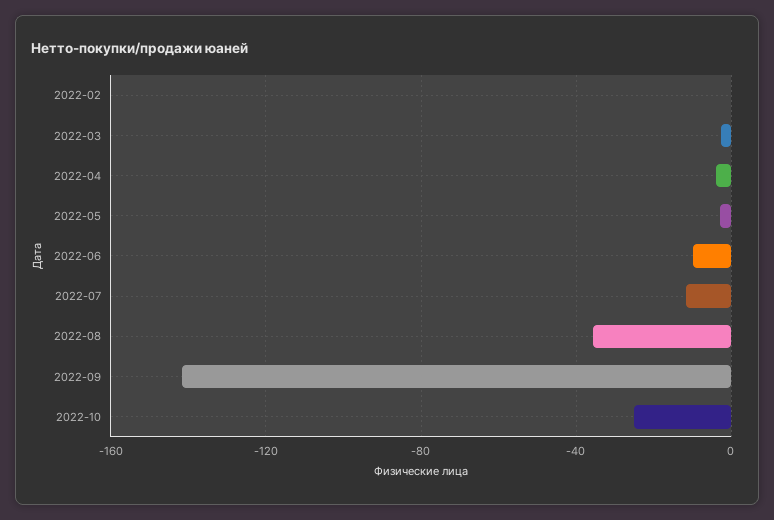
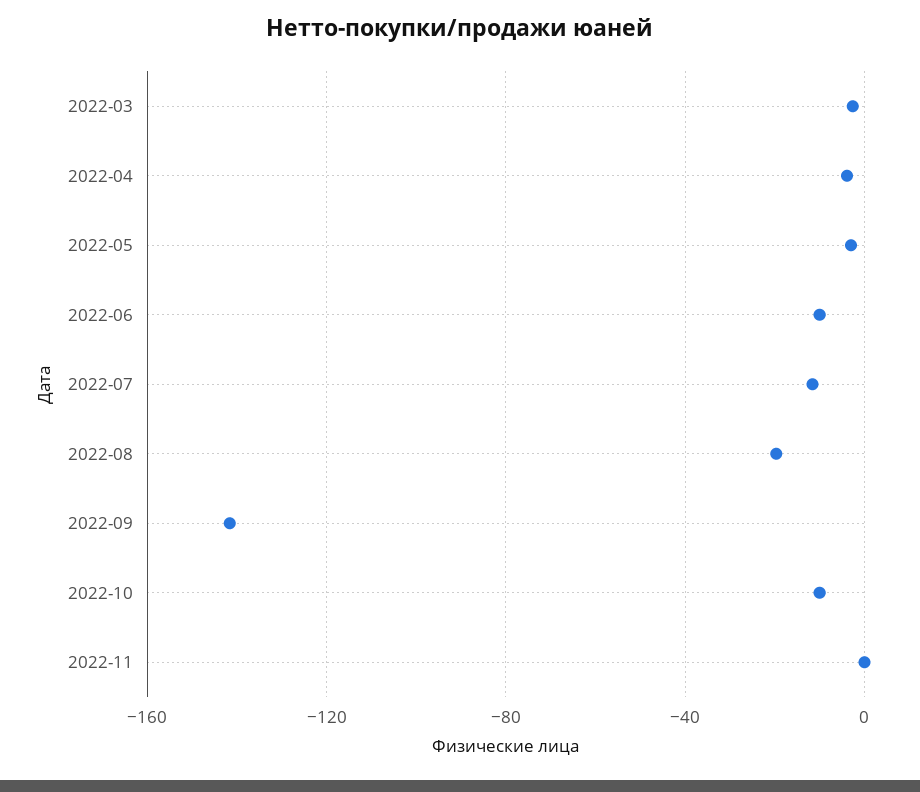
2022-02: 0 -> none
2022-08: -35 -> -20
2022-10: -25 -> -10
2022-11: none -> 0

